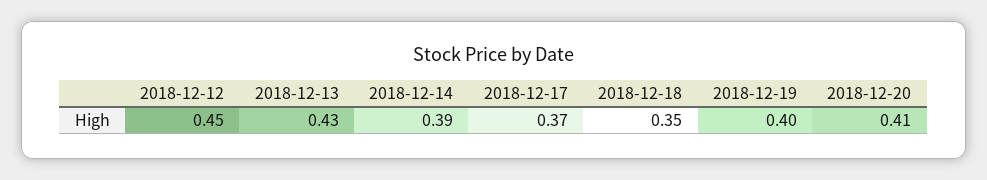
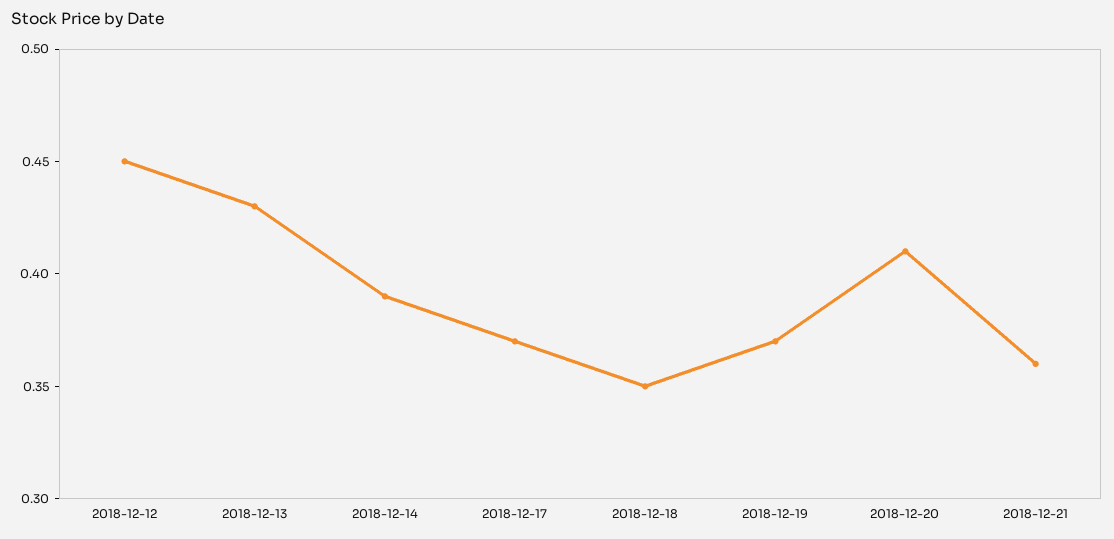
2018-12-19: 0.4 -> 0.37
2018-12-21: none -> 0.36

